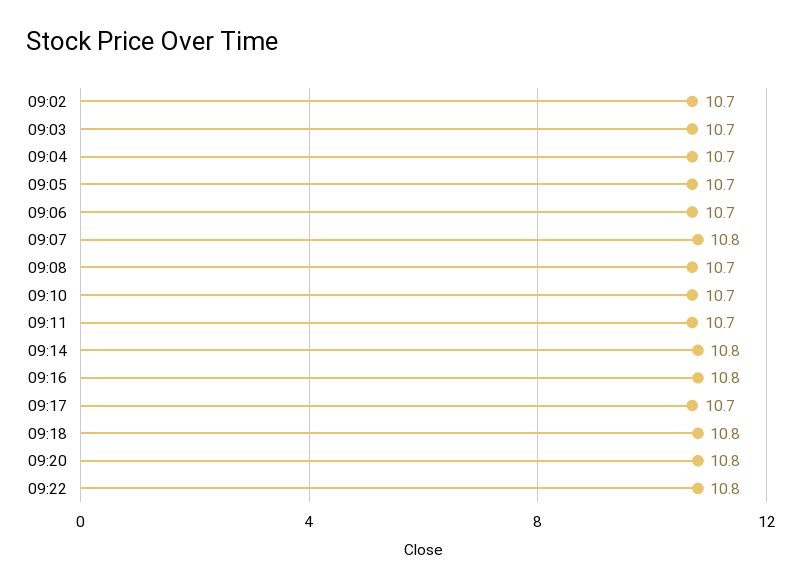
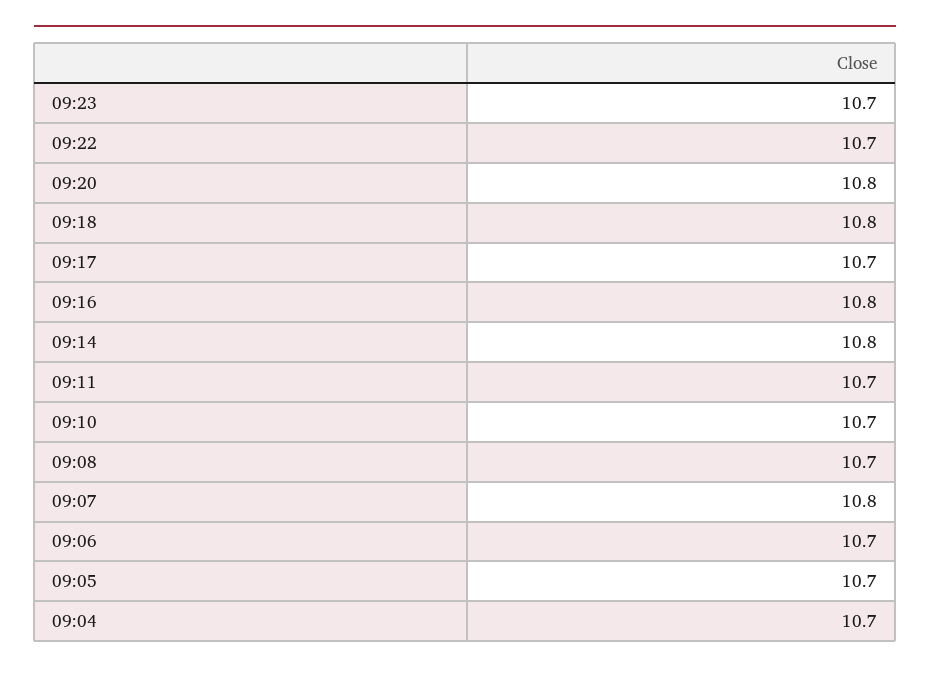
09:02: 10.7 -> none
09:03: 10.7 -> none
09:22: 10.8 -> 10.7
09:23: none -> 10.7

